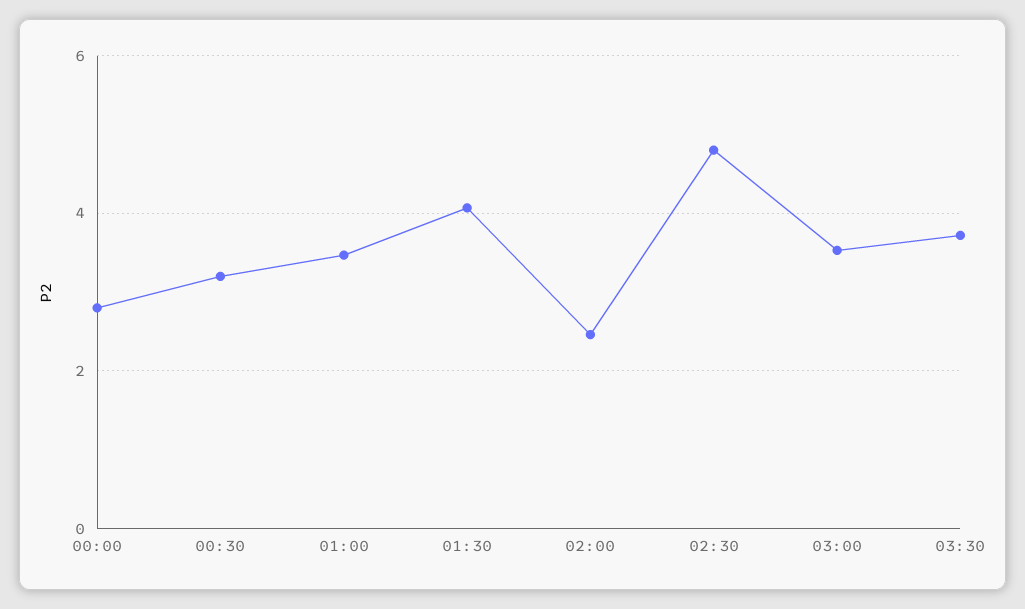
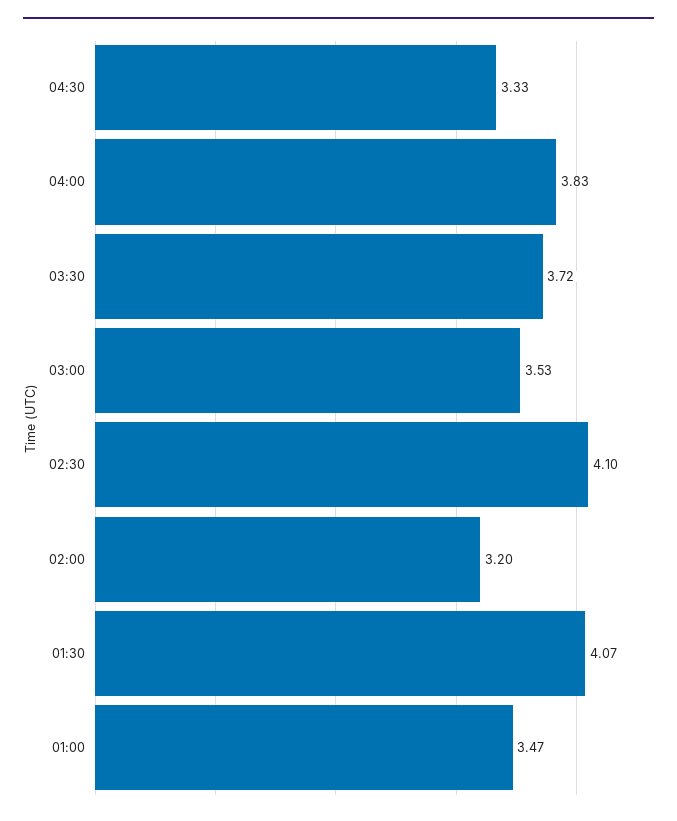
00:00: 2.8 -> none
00:30: 3.2 -> none
02:00: 2.4 -> 3.2
02:30: 4.8 -> 4.1
04:30: none -> 3.33
04:00: none -> 3.83

